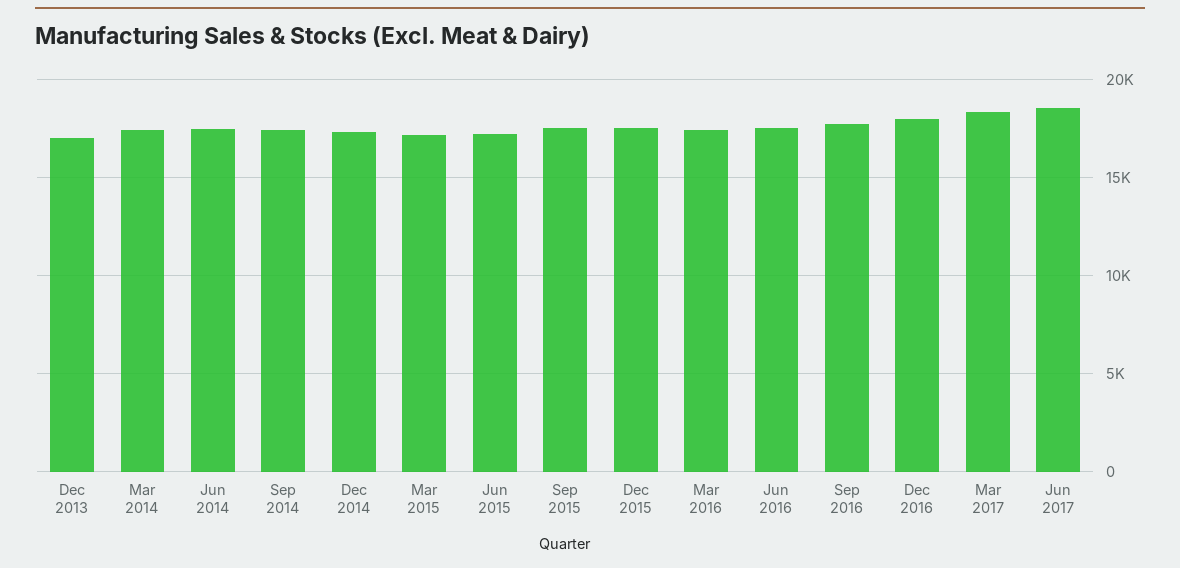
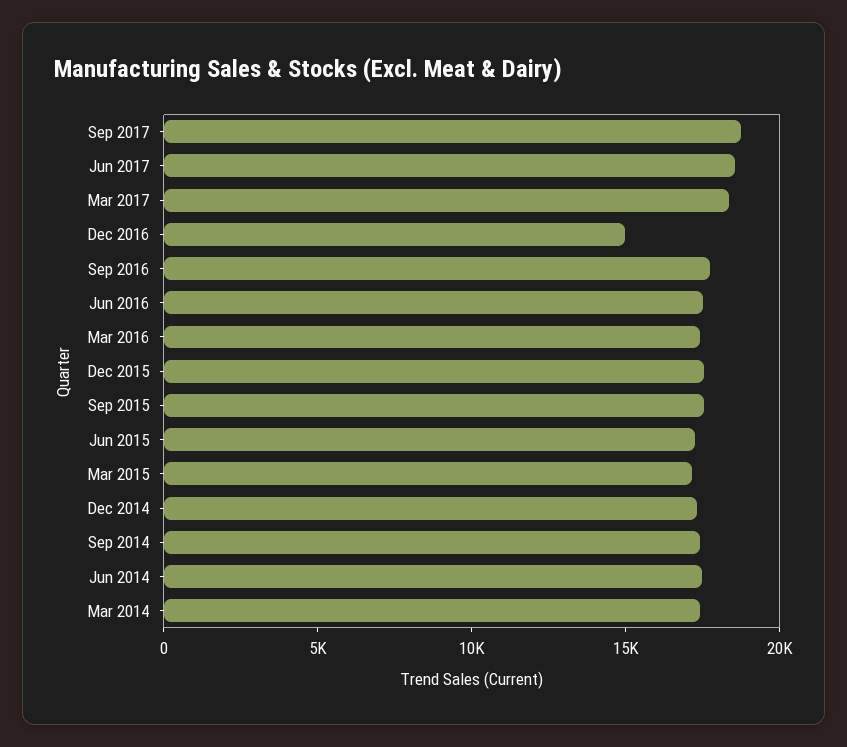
Dec 2013: 17000 -> none
Dec 2016: 18000 -> 15000
Sep 2017: none -> 19000

